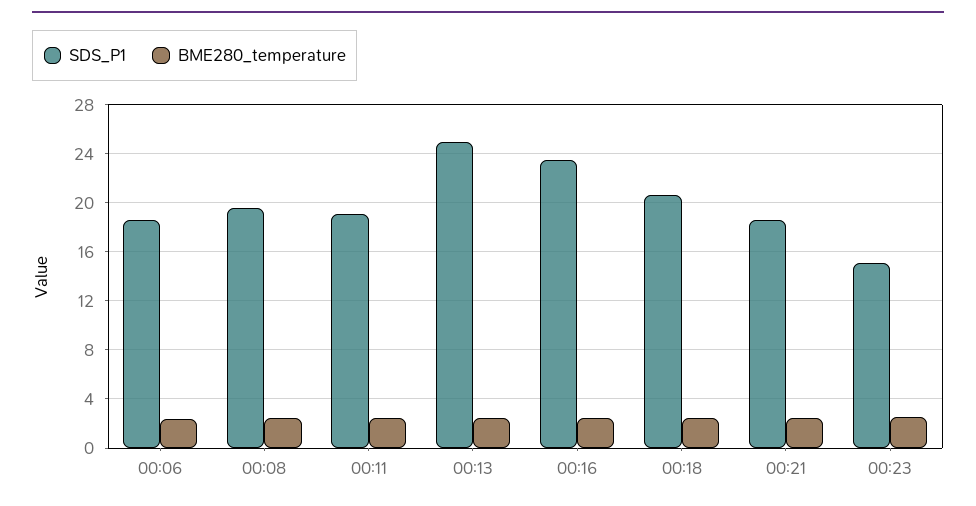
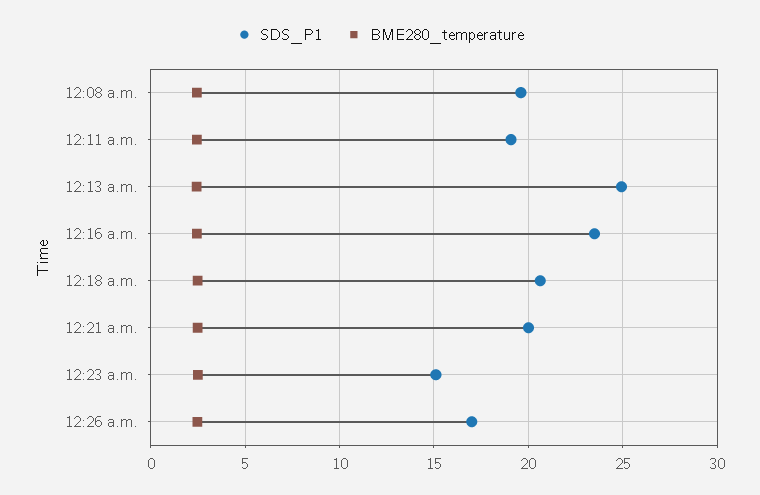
SDS_P1, 00:06: 18.5 -> none
BME280_temperature, 00:06: 2.5 -> none
SDS_P1, 00:21: 18.5 -> 20
SDS_P1, 12:26 a.m.: none -> 17
BME280_temperature, 12:26 a.m.: none -> 2.5

